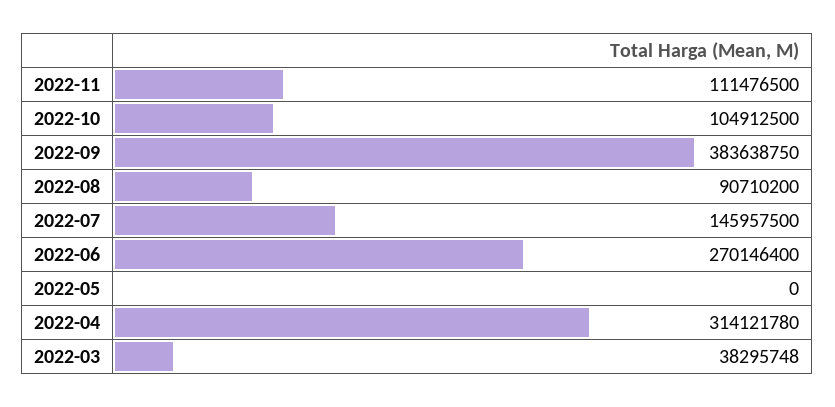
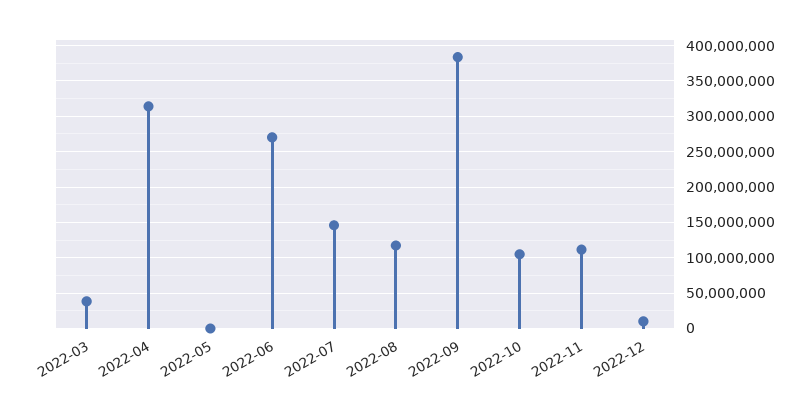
2022-08: 90710200 -> 120000000
2022-12: none -> 10000000

